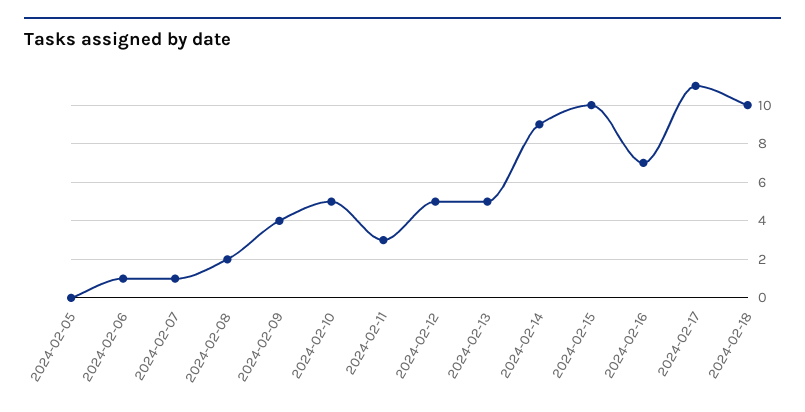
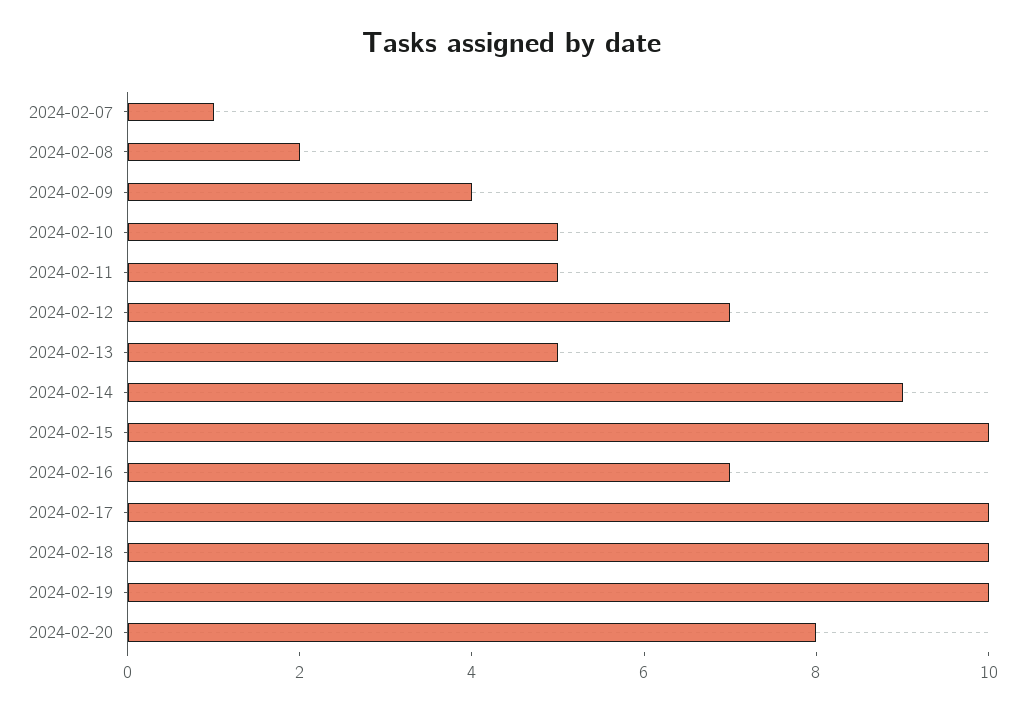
2024-02-05: 0 -> none
2024-02-06: 1 -> none
2024-02-11: 3 -> 5
2024-02-12: 5 -> 7
2024-02-17: 11 -> 10
2024-02-19: none -> 10
2024-02-20: none -> 8

